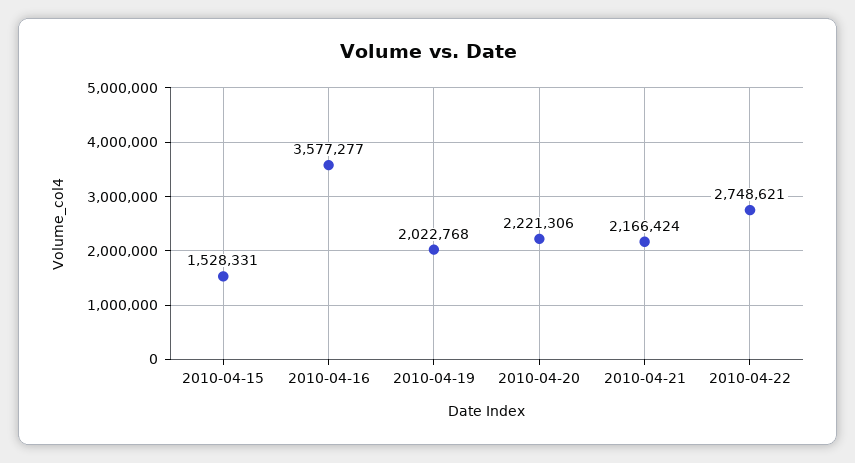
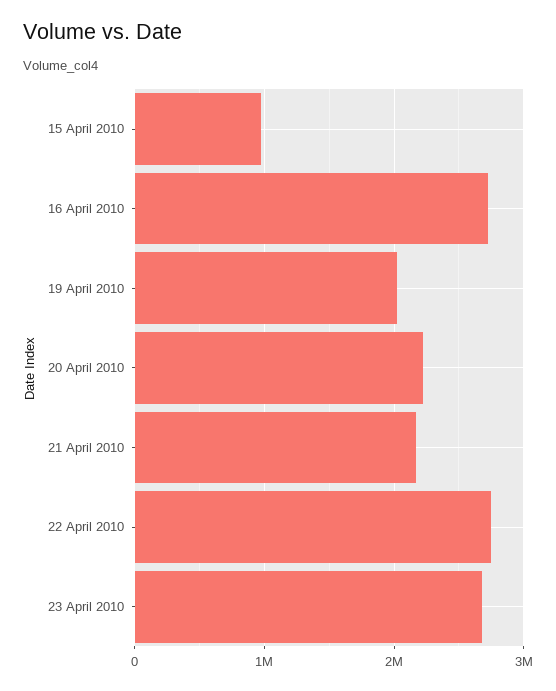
2010-04-15: 1528331 -> 1000000
2010-04-16: 3577277 -> 2700000
23 April 2010: none -> 2700000

